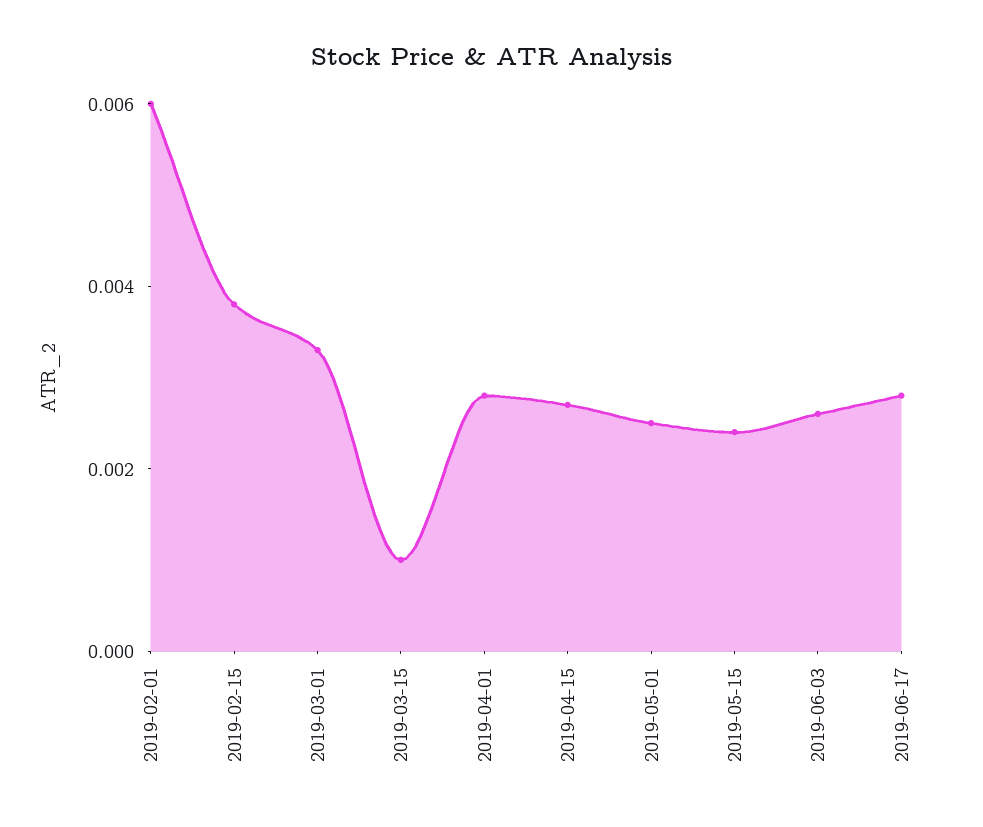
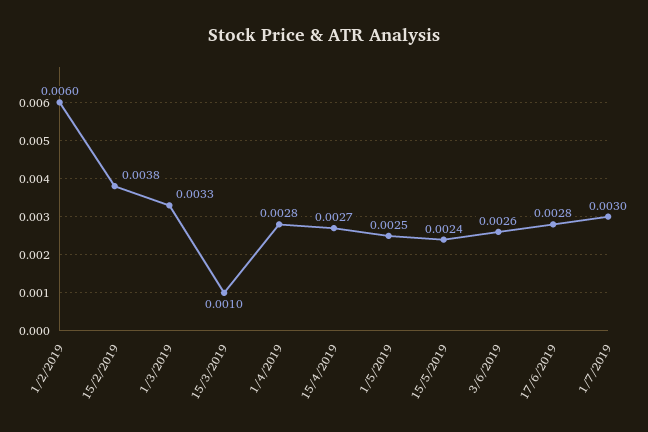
1/7/2019: none -> 0.003

